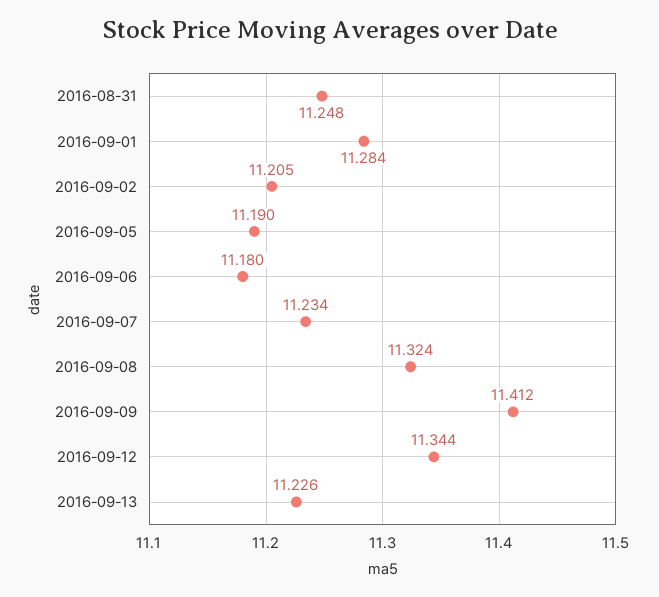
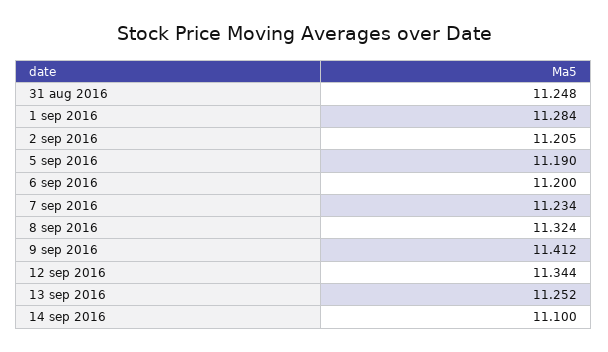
2016-09-06: 11.18 -> 11.2
2016-09-13: 11.226 -> 11.252
14 sep 2016: none -> 11.1

